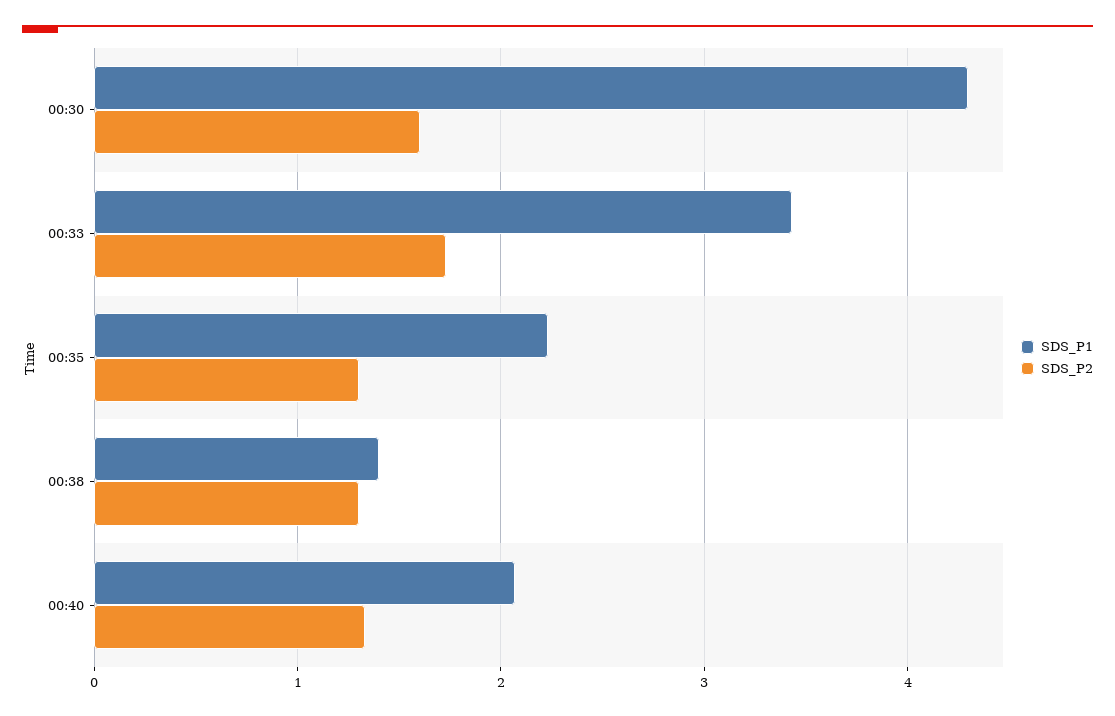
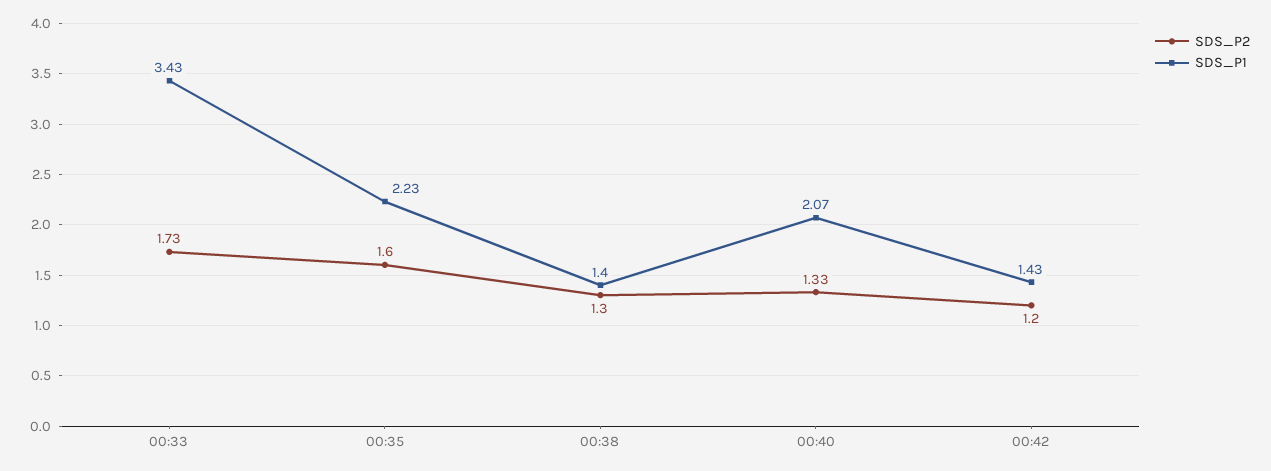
SDS_P1, 00:30: 4.3 -> none
SDS_P2, 00:30: 1.6 -> none
SDS_P2, 00:35: 1.3 -> 1.6
SDS_P2, 00:42: none -> 1.2
SDS_P1, 00:42: none -> 1.43

